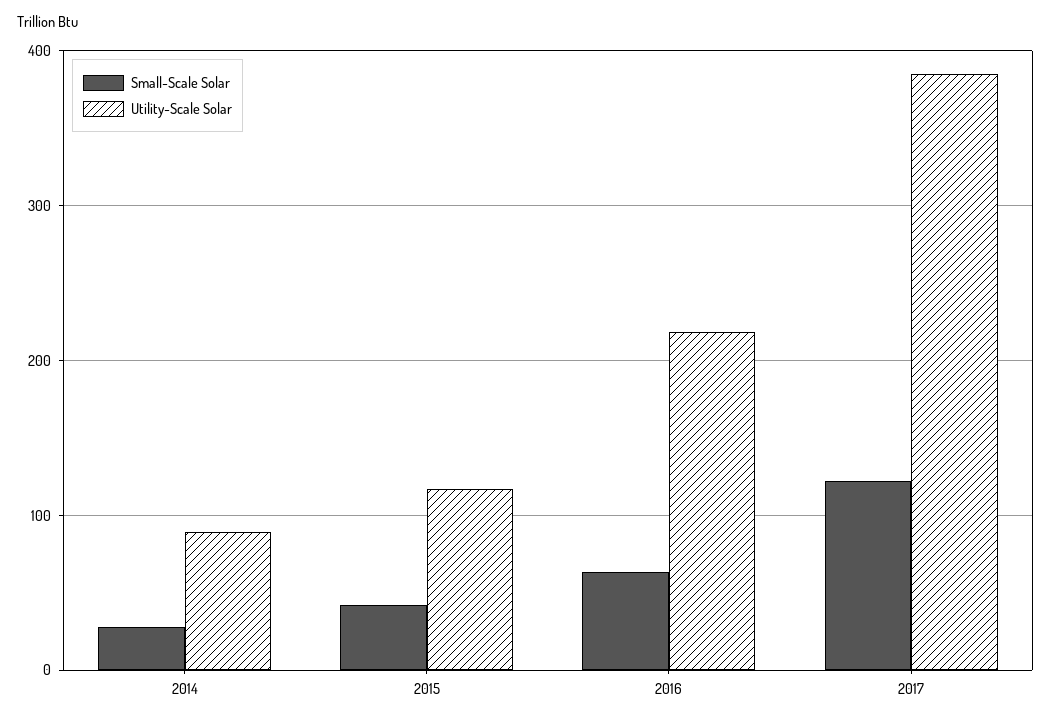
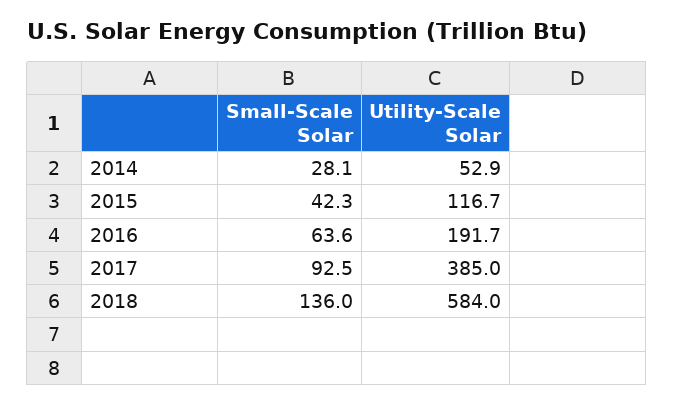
Utility-Scale Solar, 2014: 90 -> 52.9
Utility-Scale Solar, 2016: 220 -> 191.7
Small-Scale Solar, 2017: 120 -> 92.5
Small-Scale Solar, 2018: none -> 136
Utility-Scale Solar, 2018: none -> 584

